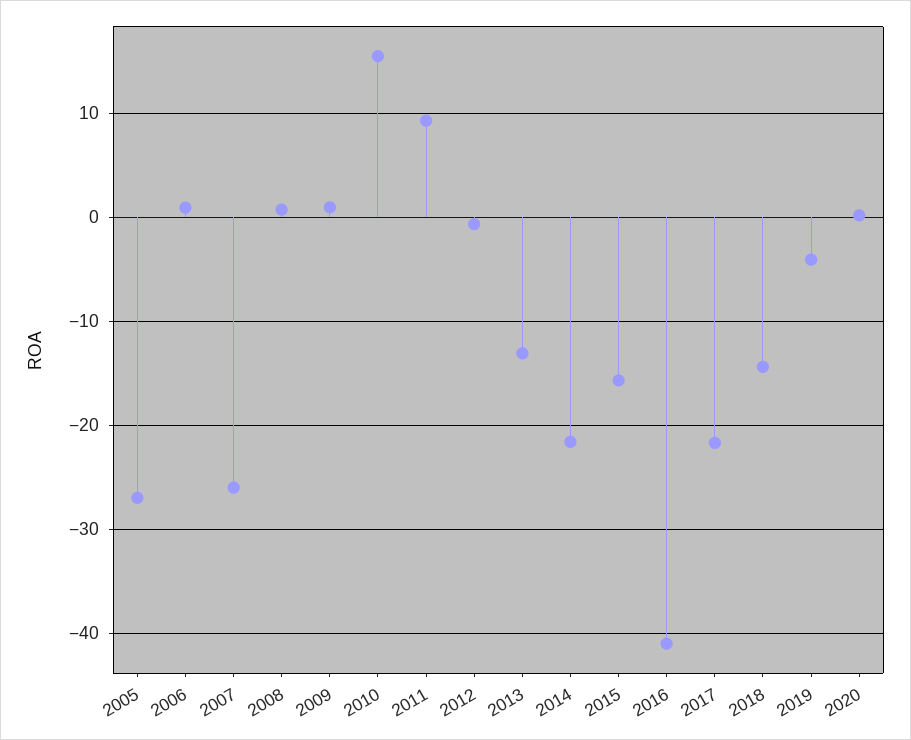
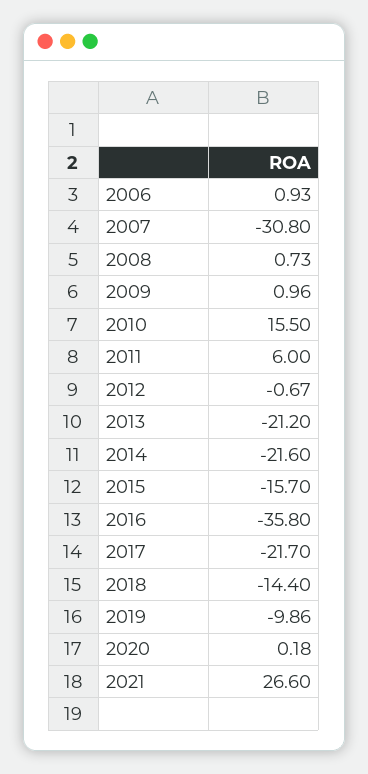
2005: -27 -> none
2007: -26 -> -30.8
2011: 9 -> 6
2013: -13 -> -21.2
2016: -41 -> -35.8
2019: -4 -> -9.86
2021: none -> 26.6

